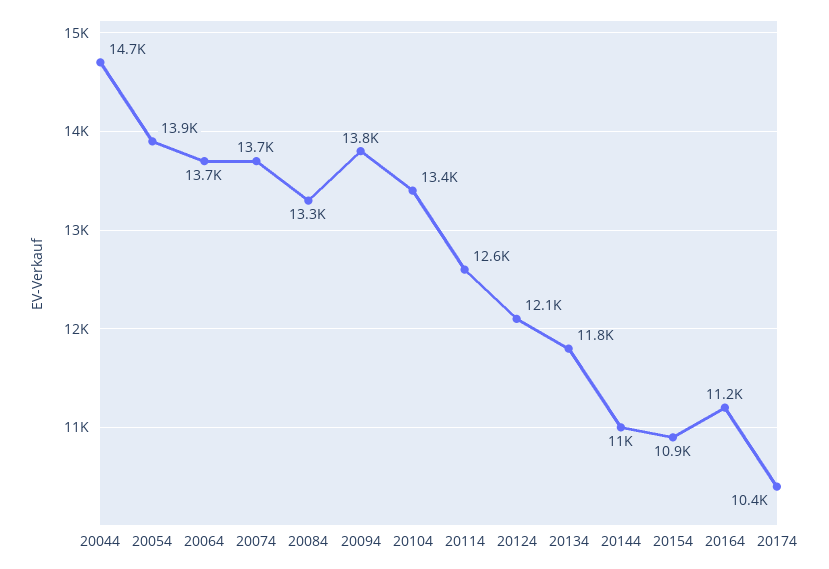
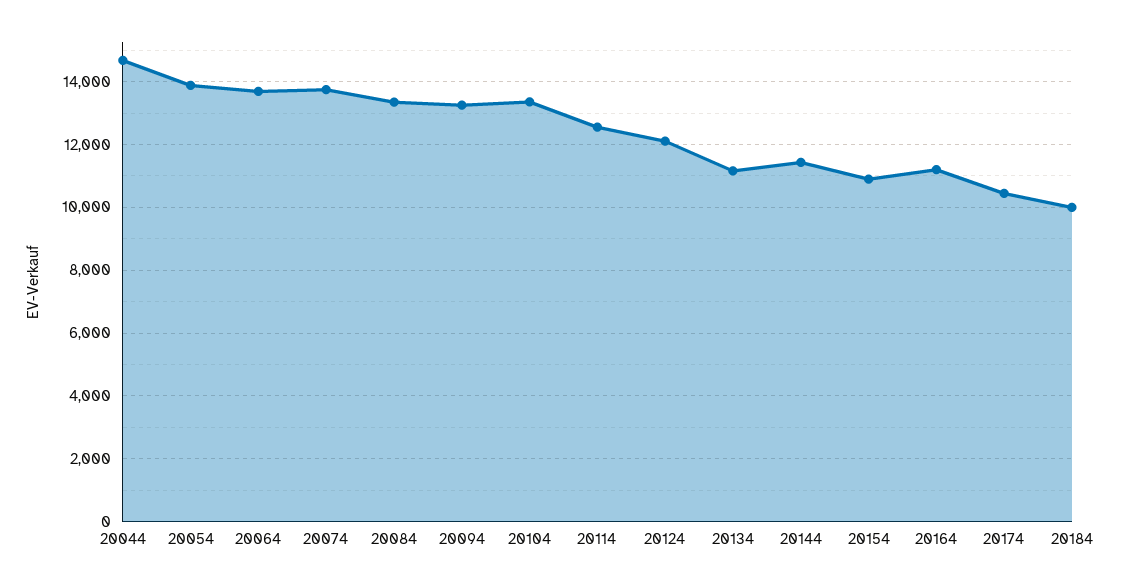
20094: 13800 -> 13200
20134: 11800 -> 11200
20144: 11000 -> 11400
20184: none -> 10000

